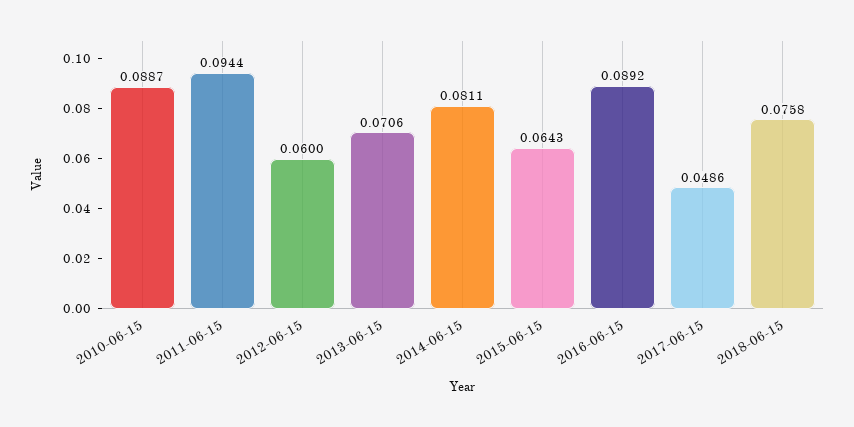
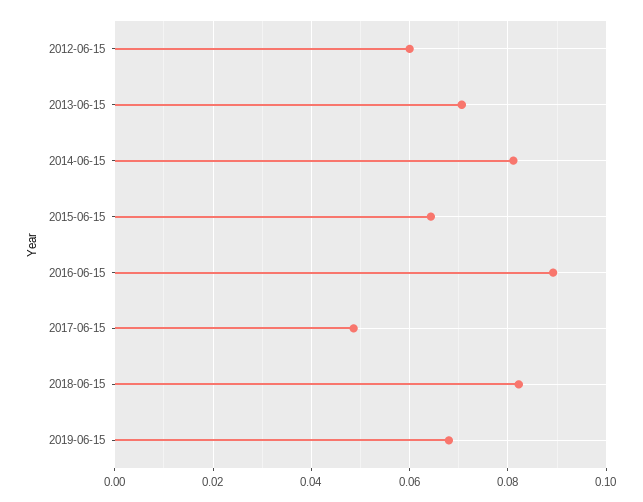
2010-06-15: 0.0887 -> none
2011-06-15: 0.0944 -> none
2018-06-15: 0.0758 -> 0.082
2019-06-15: none -> 0.068

